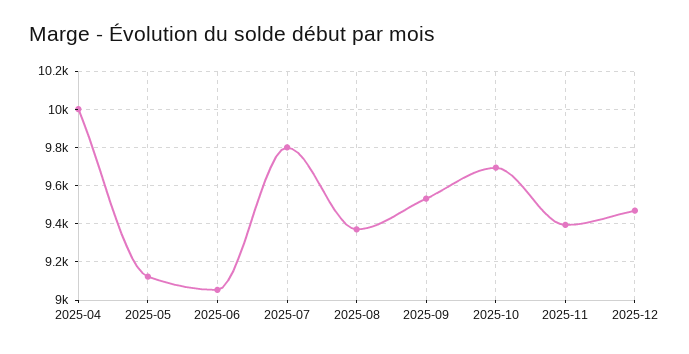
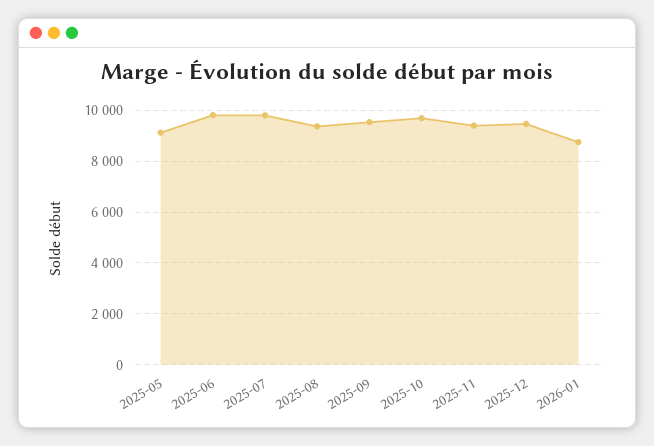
2025-04: 10000 -> none
2025-06: 9050 -> 9750
2026-01: none -> 8750

